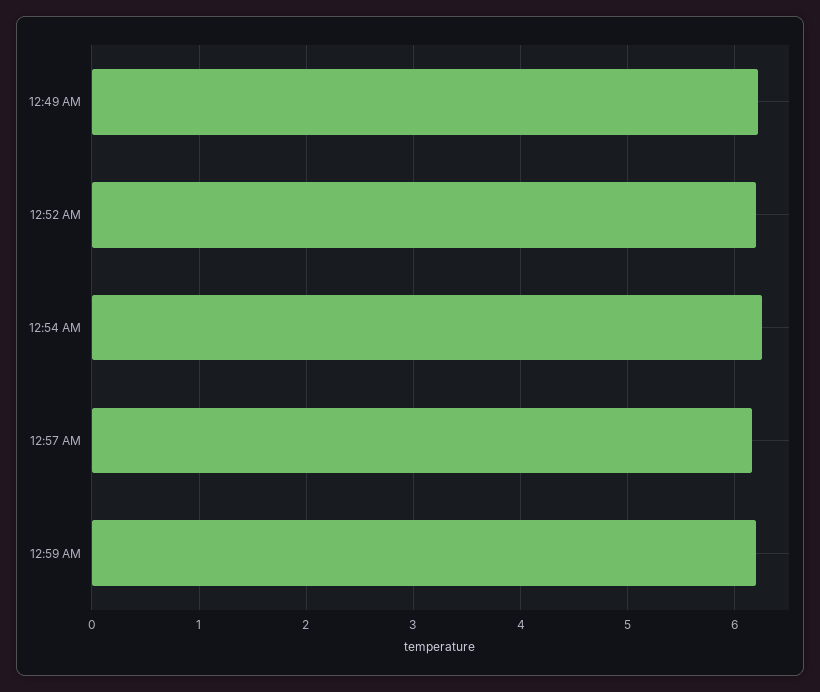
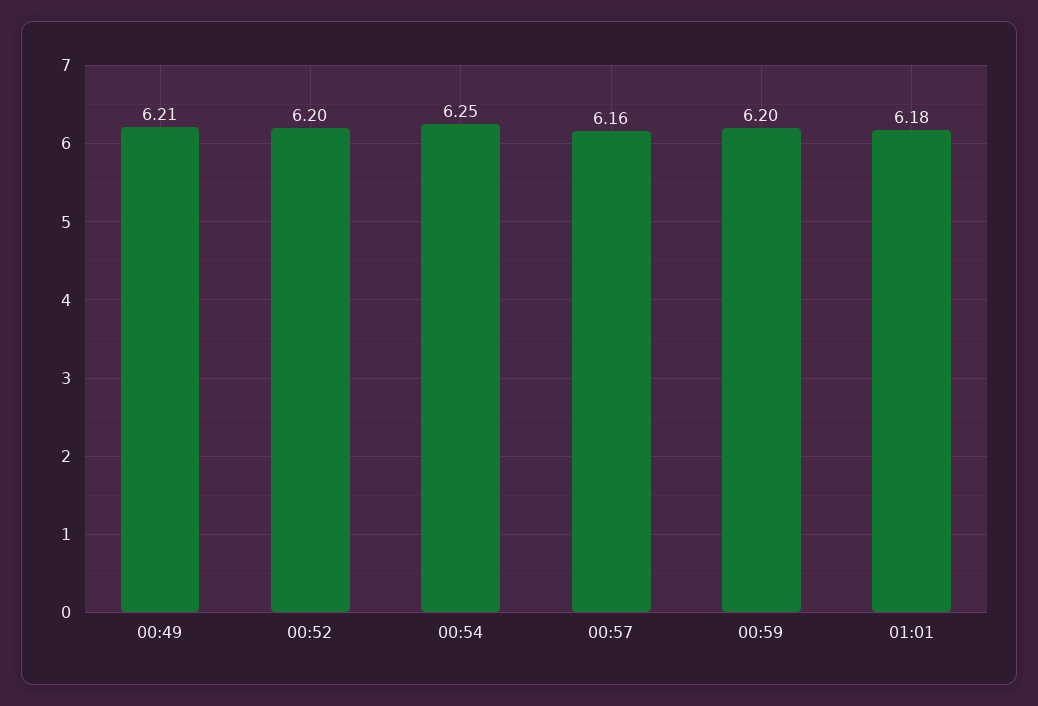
01:01: none -> 6.18

